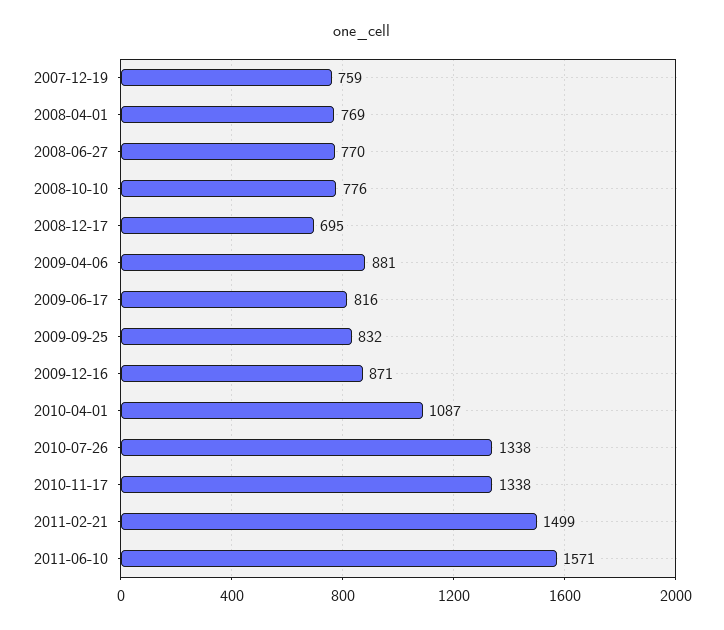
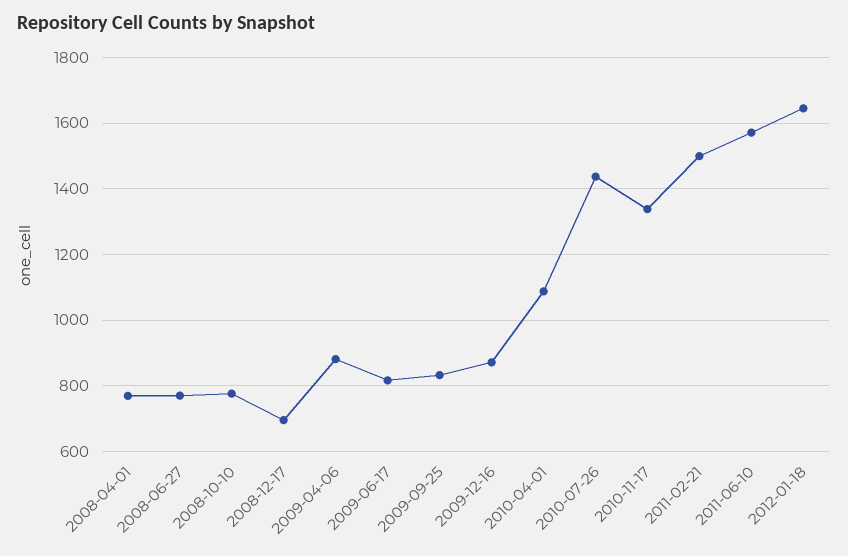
2007-12-19: 759 -> none
2010-07-26: 1338 -> 1440
2012-01-18: none -> 1640

